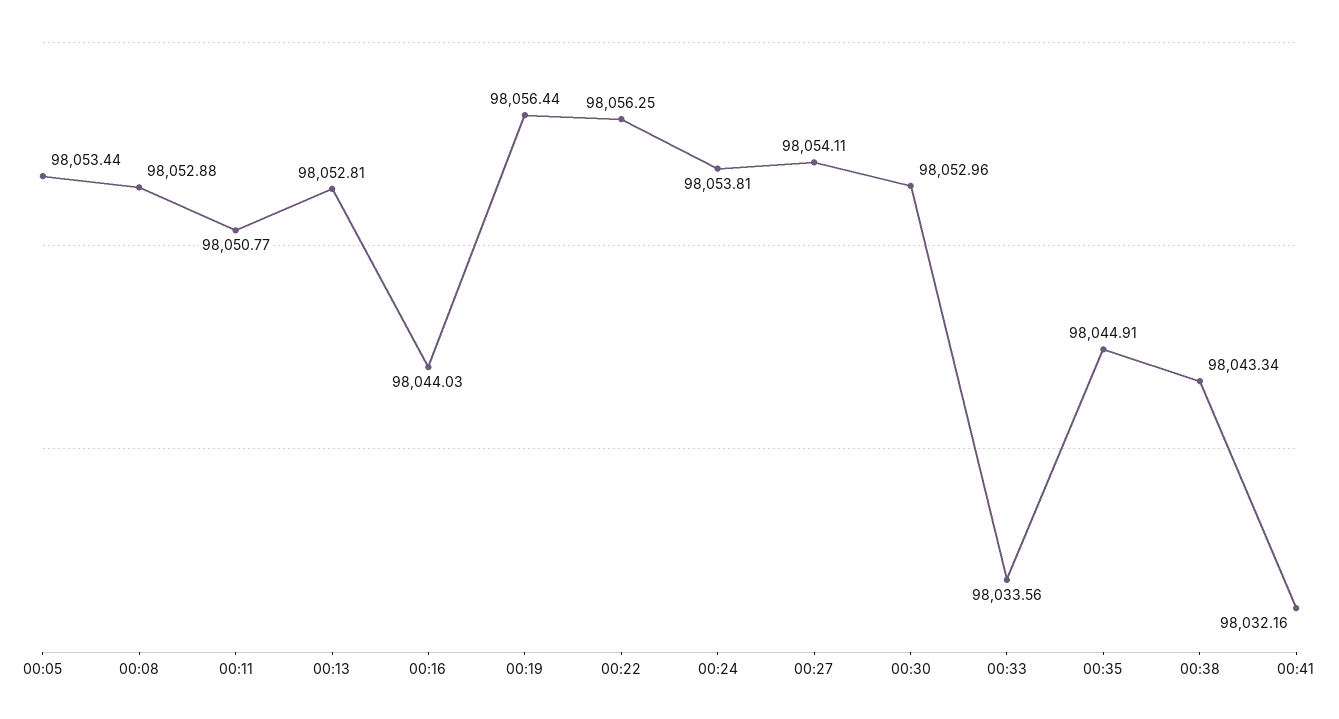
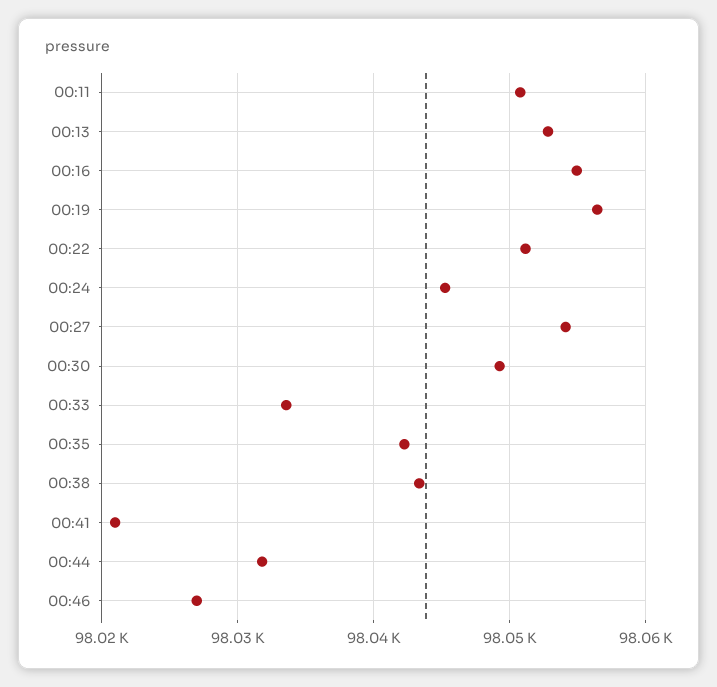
00:05: 98053.44 -> none
00:08: 98052.88 -> none
00:16: 98044.03 -> 98055
00:22: 98056.25 -> 98051
00:24: 98053.81 -> 98045
00:30: 98052.96 -> 98049
00:35: 98044.91 -> 98042
00:41: 98032.16 -> 98021
00:44: none -> 98032
00:46: none -> 98027

